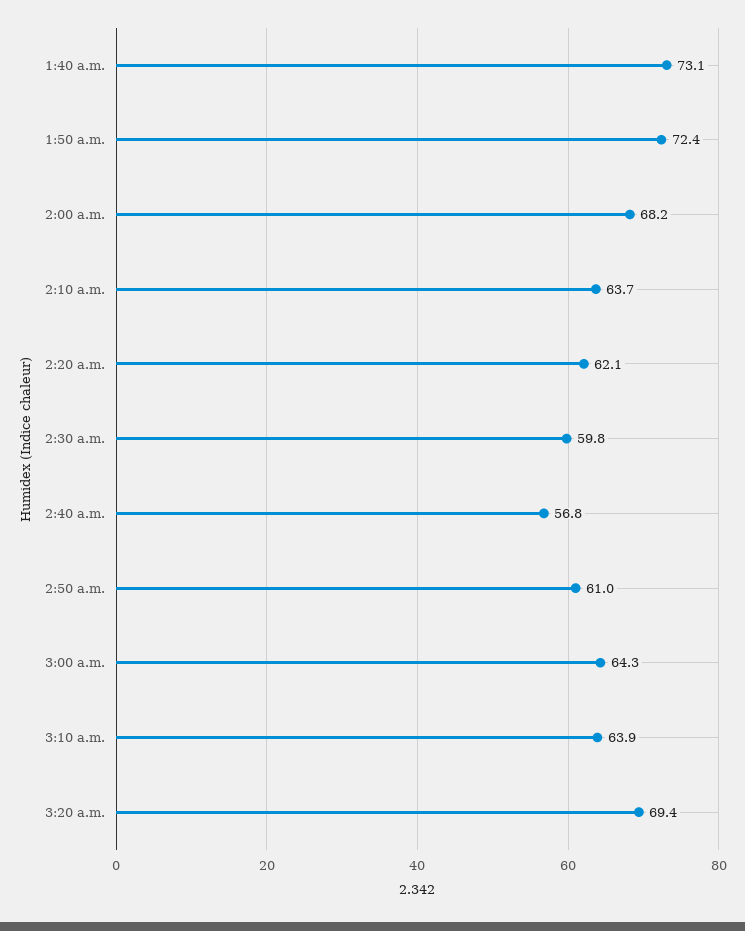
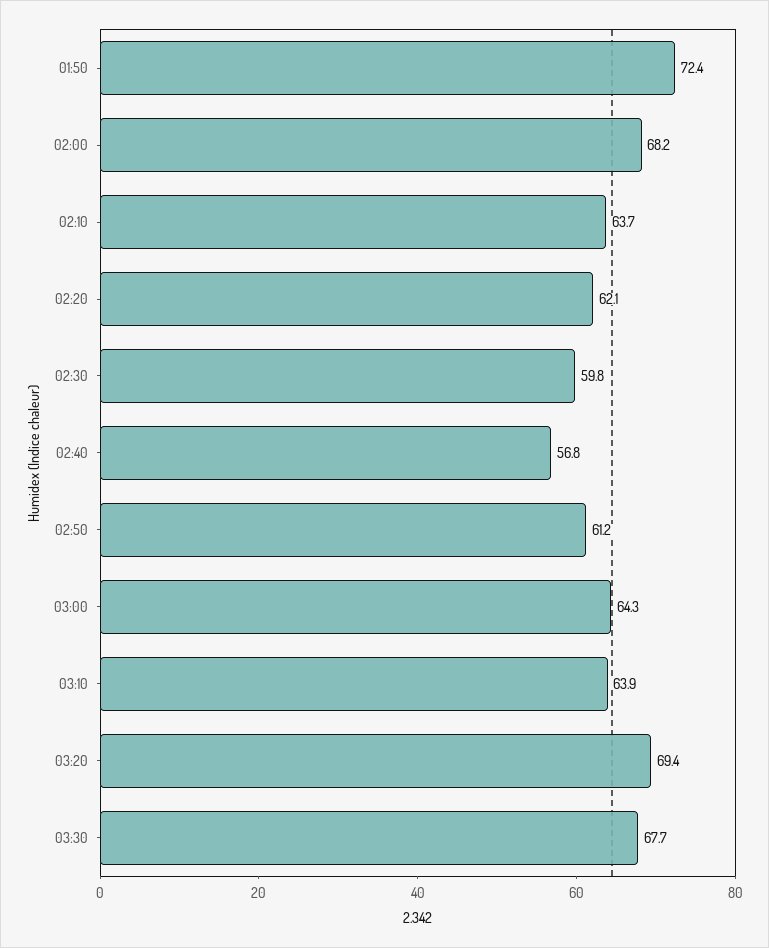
1:40 a.m.: 73.1 -> none
2:50 a.m.: 61 -> 61.2
03:30: none -> 67.7

